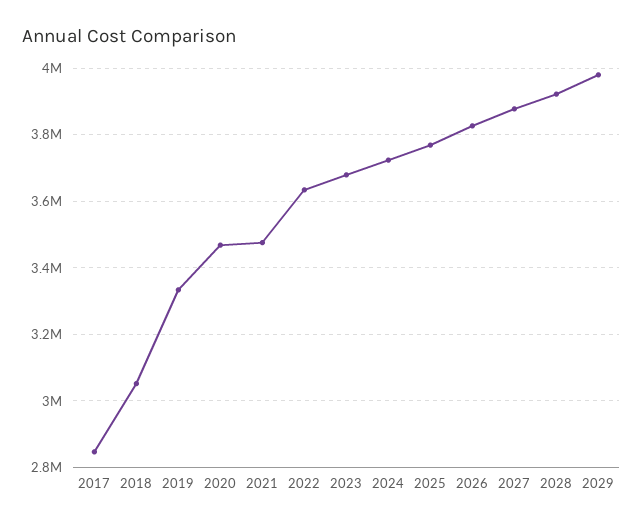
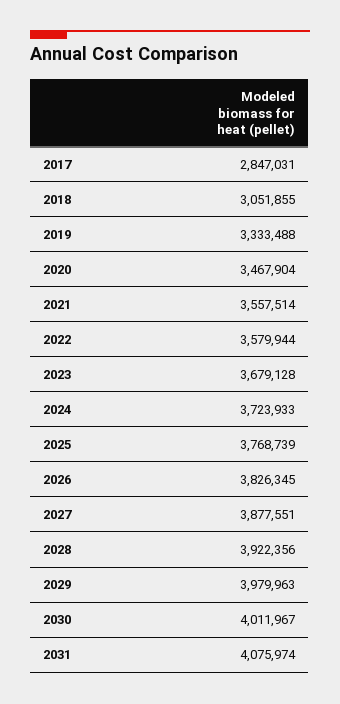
2021: 3480000 -> 3557514
2022: 3640000 -> 3579944
2030: none -> 4011967
2031: none -> 4075974

